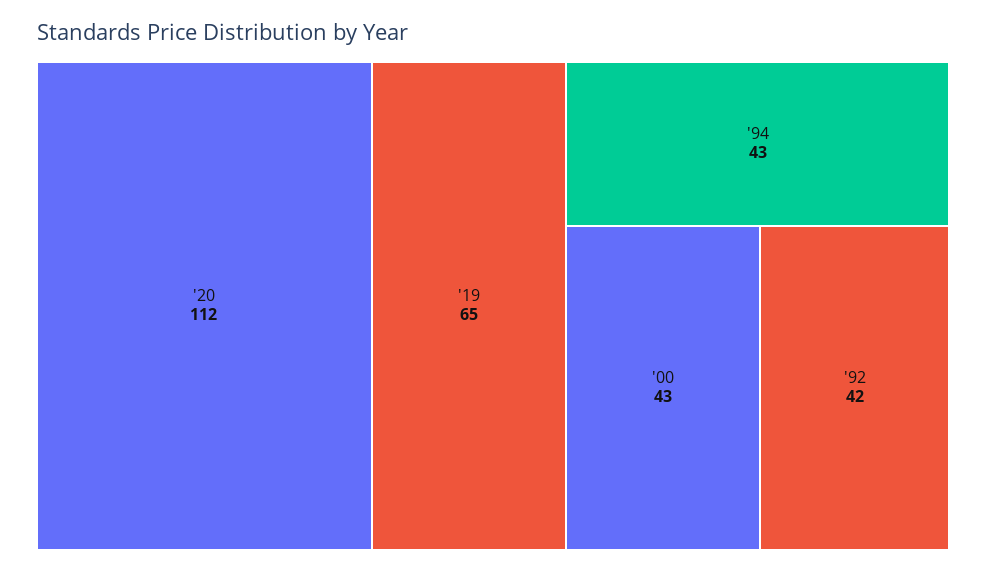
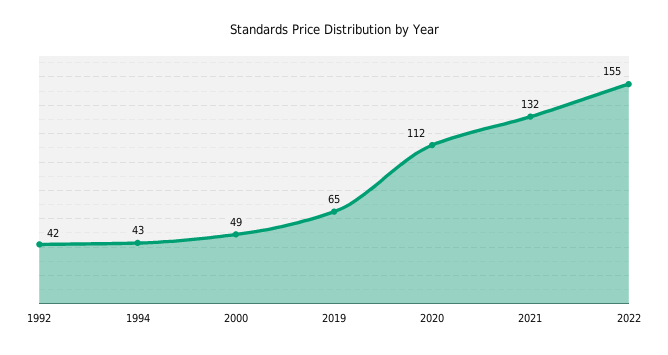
'00: 43 -> 49
2021: none -> 132
2022: none -> 155

